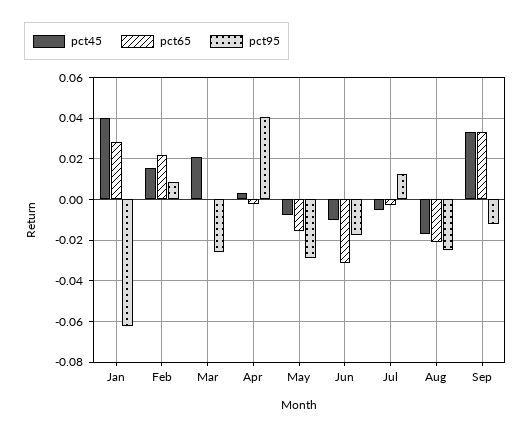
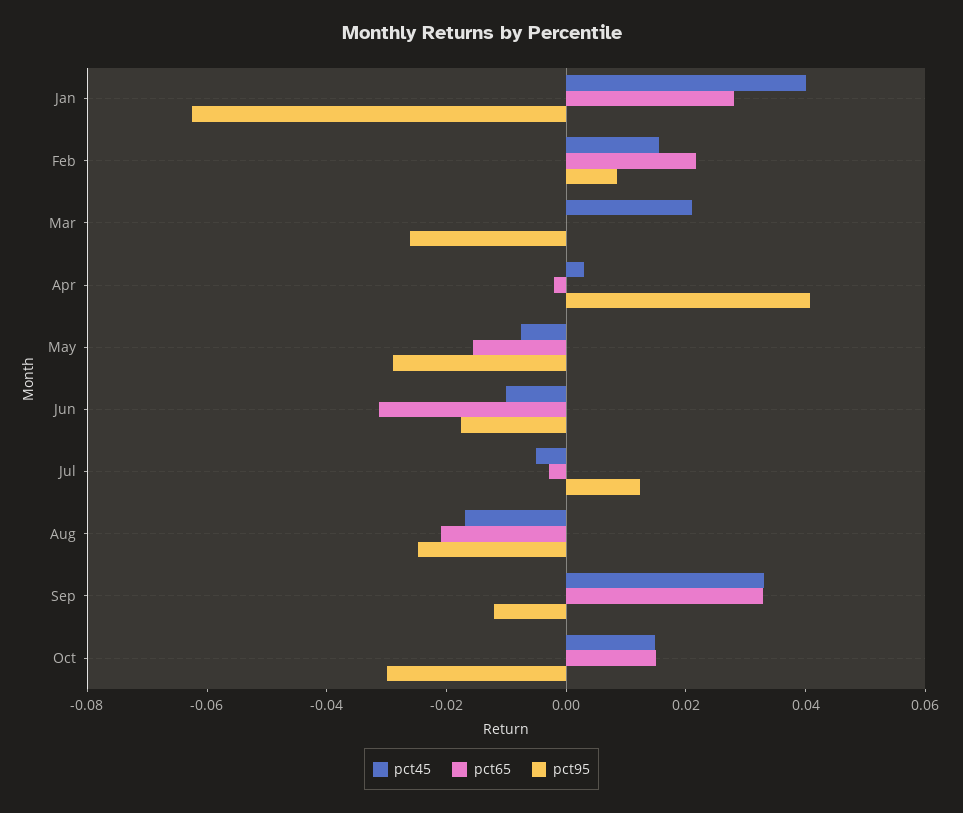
pct45, Oct: none -> 0.015
pct65, Oct: none -> 0.015
pct95, Oct: none -> -0.03

